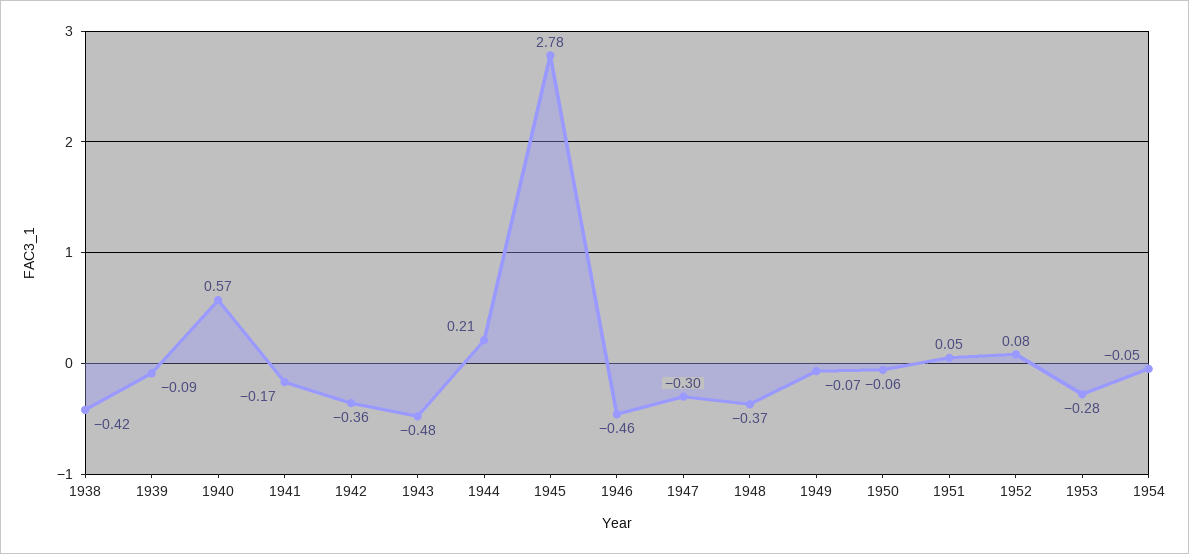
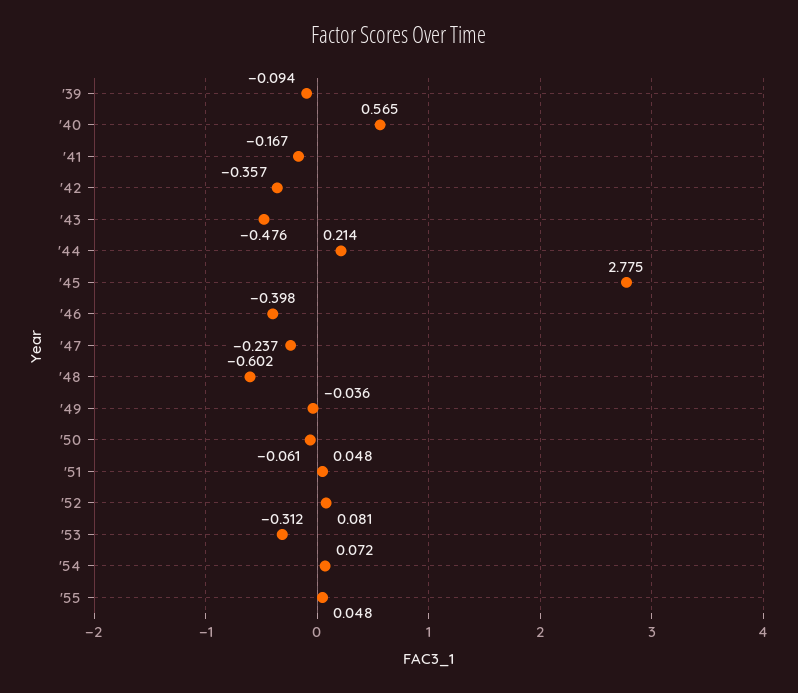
1938: -0.42 -> none
1946: -0.46 -> -0.398
1947: -0.3 -> -0.237
1948: -0.37 -> -0.602
1949: -0.07 -> -0.036
1953: -0.28 -> -0.312
1954: -0.05 -> 0.072
'55: none -> 0.048

